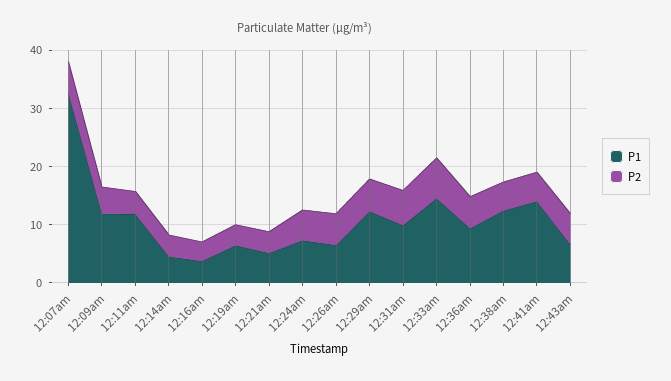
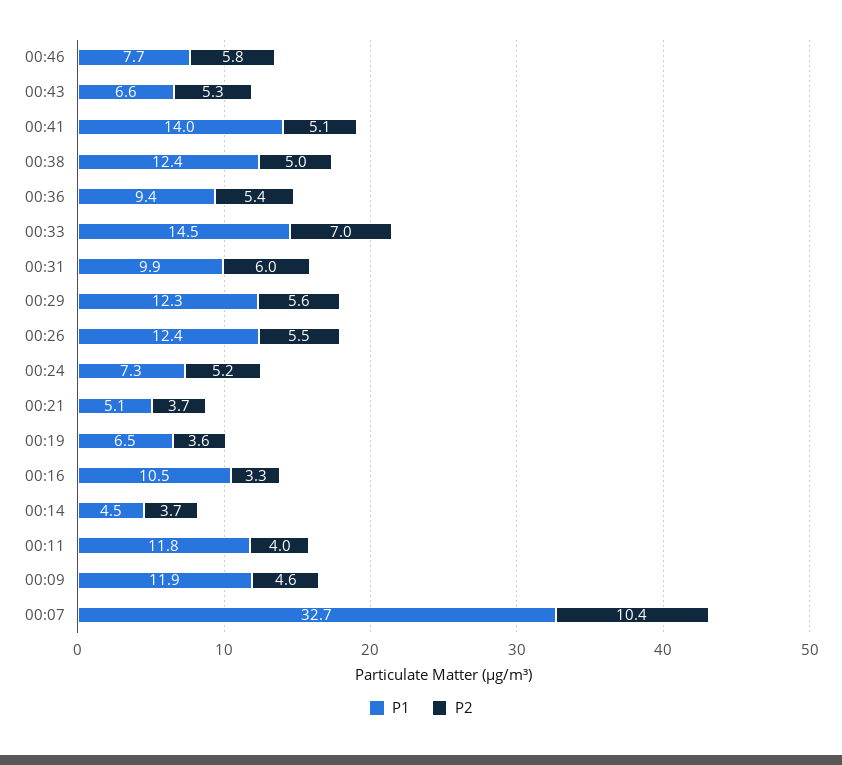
P2, 12:07am: 6 -> 10.4
P1, 12:16am: 4 -> 10.5
P1, 12:26am: 6 -> 12.4
P1, 00:46: none -> 7.7
P2, 00:46: none -> 5.8

